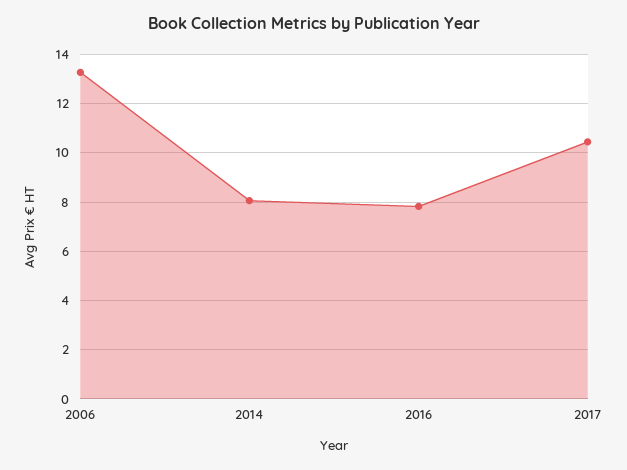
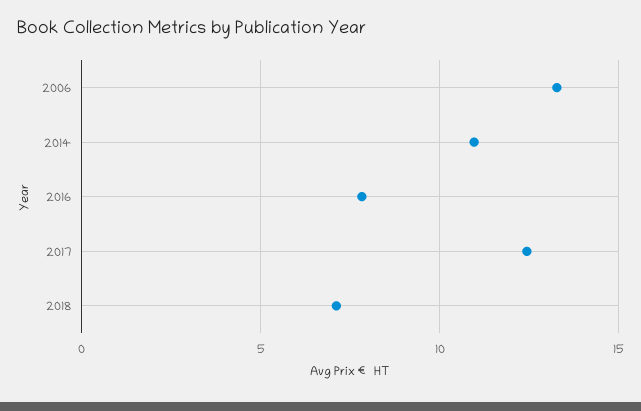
2014: 8 -> 11
2017: 10.5 -> 12.5
2018: none -> 7

